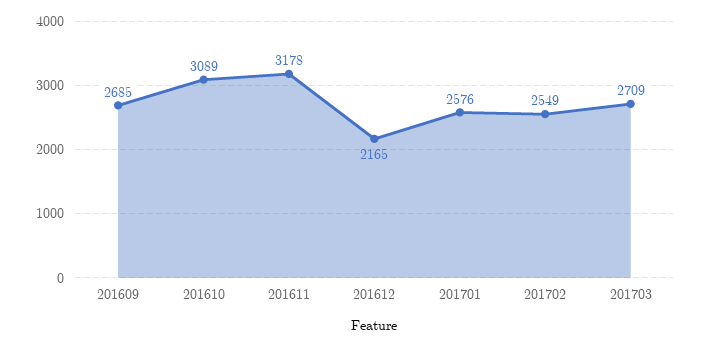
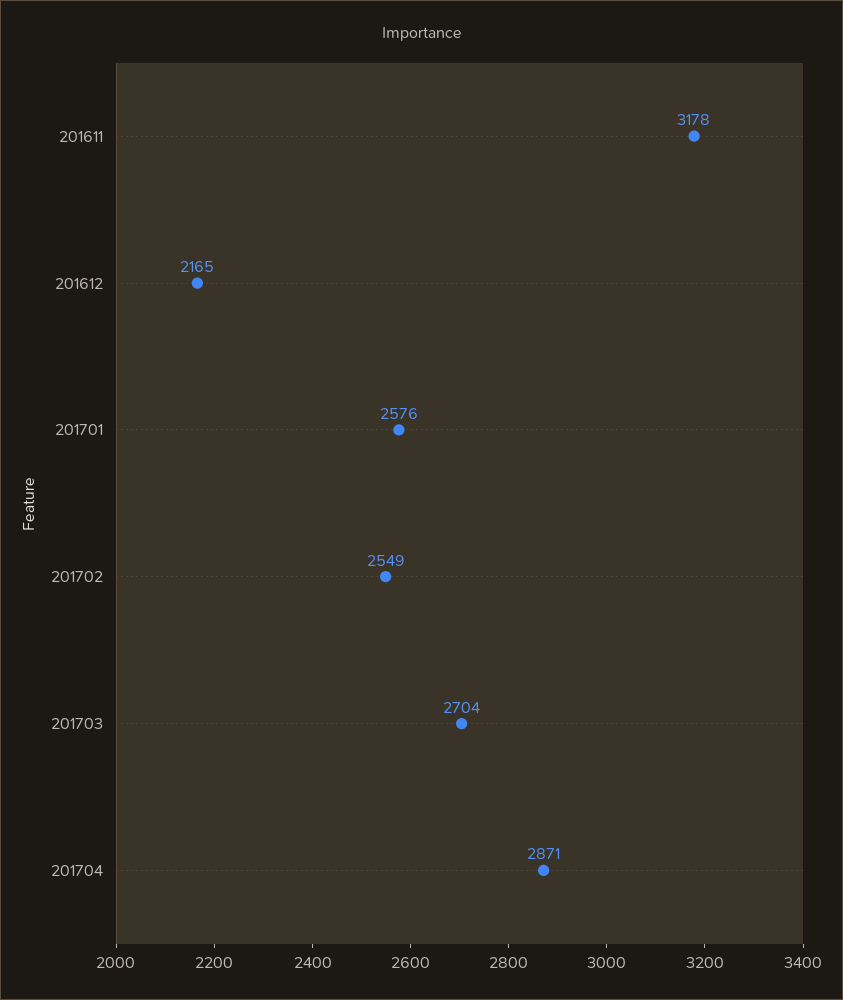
201609: 2685 -> none
201610: 3089 -> none
201703: 2709 -> 2704
201704: none -> 2871

